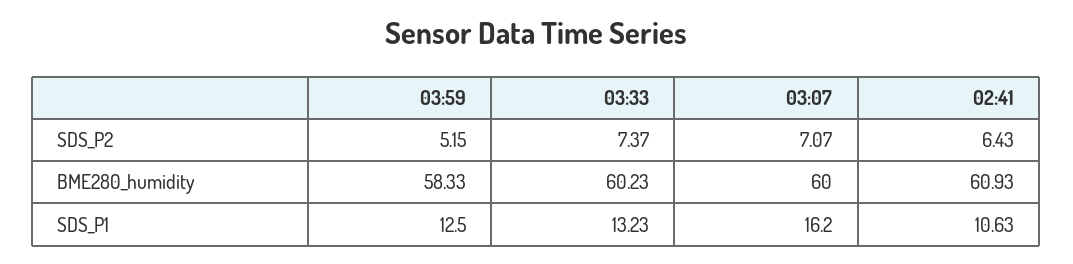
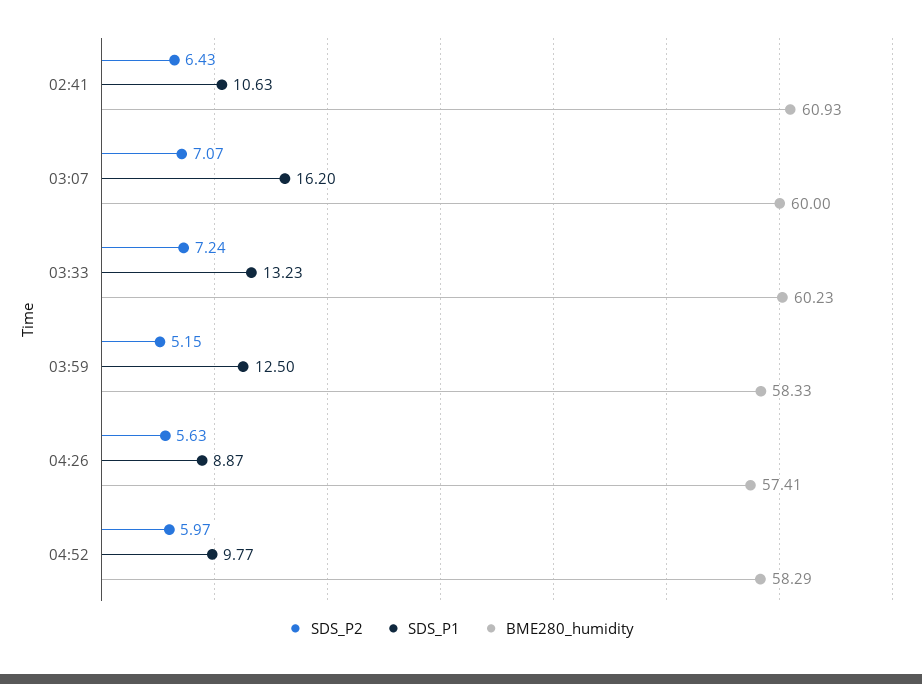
SDS_P2, 03:33: 7.37 -> 7.24
SDS_P2, 04:26: none -> 5.63
SDS_P1, 04:26: none -> 8.87
BME280_humidity, 04:26: none -> 57.41
SDS_P2, 04:52: none -> 5.97
SDS_P1, 04:52: none -> 9.77
BME280_humidity, 04:52: none -> 58.29

